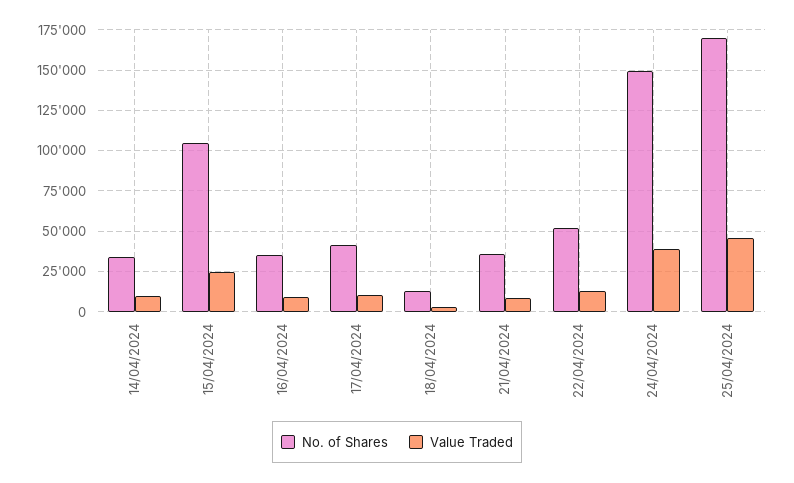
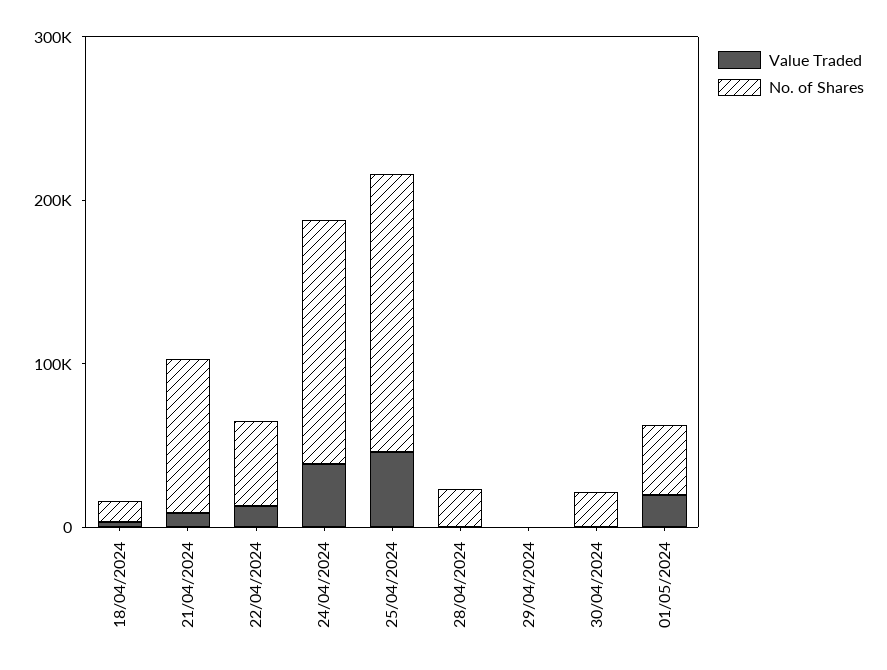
No. of Shares, 14/04/2024: 35000 -> none
Value Traded, 14/04/2024: 10000 -> none
No. of Shares, 15/04/2024: 105000 -> none
Value Traded, 15/04/2024: 25000 -> none
No. of Shares, 16/04/2024: 35000 -> none
Value Traded, 16/04/2024: 10000 -> none
No. of Shares, 17/04/2024: 40000 -> none
Value Traded, 17/04/2024: 10000 -> none
No. of Shares, 21/04/2024: 35000 -> 100000
Value Traded, 28/04/2024: none -> 0
No. of Shares, 28/04/2024: none -> 20000
Value Traded, 29/04/2024: none -> 0
No. of Shares, 29/04/2024: none -> 0
Value Traded, 30/04/2024: none -> 0
No. of Shares, 30/04/2024: none -> 20000
Value Traded, 01/05/2024: none -> 20000
No. of Shares, 01/05/2024: none -> 40000

